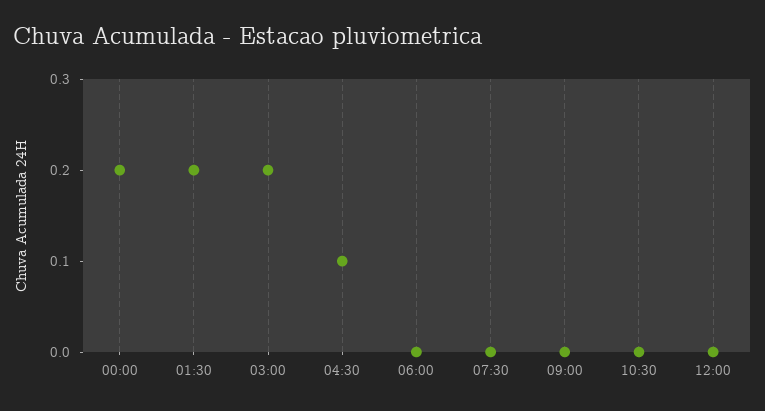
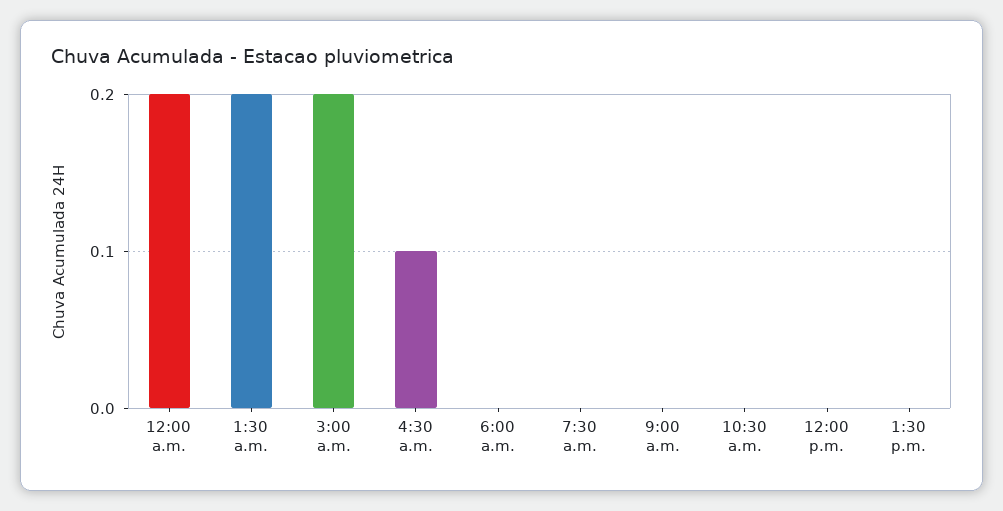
1:30 p.m.: none -> 0

